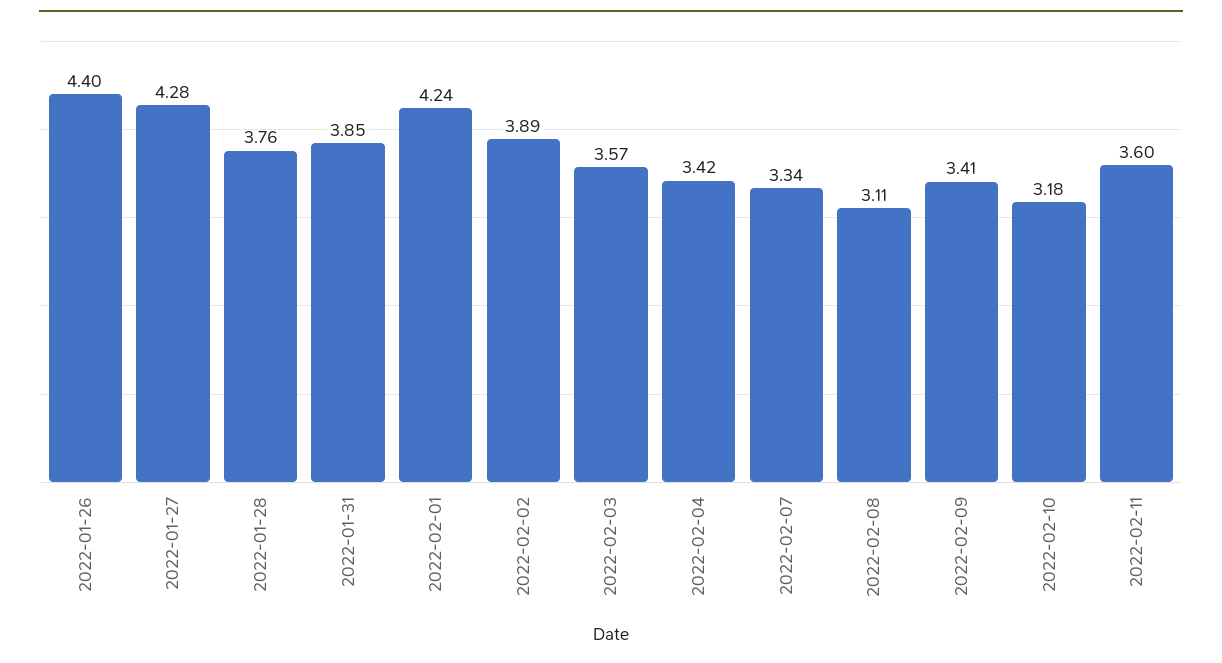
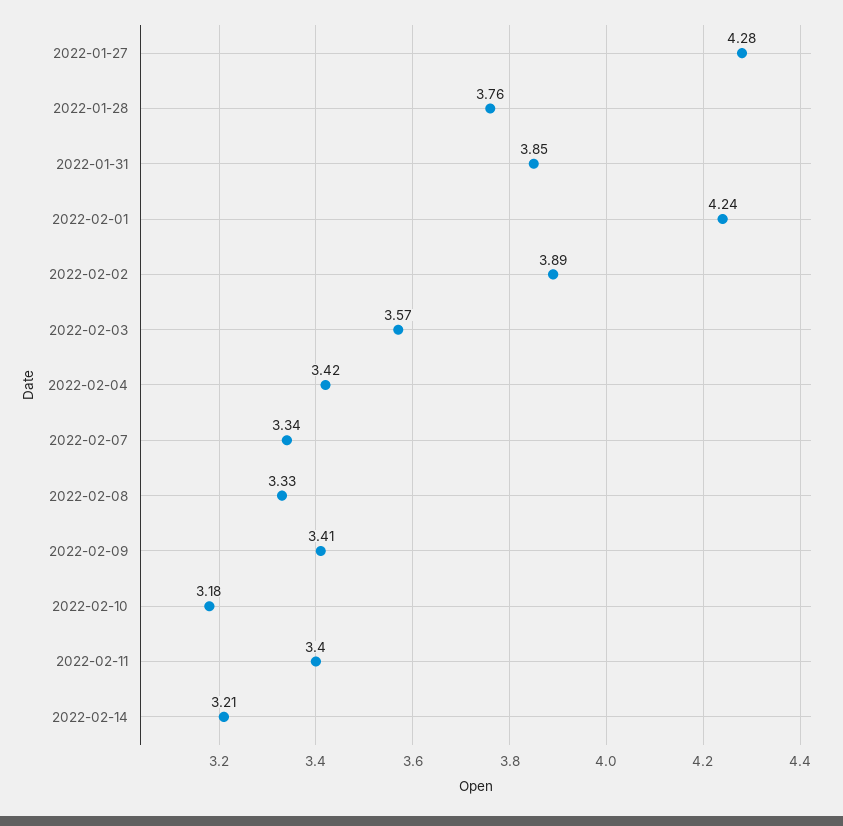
2022-01-26: 4.4 -> none
2022-02-08: 3.11 -> 3.33
2022-02-11: 3.6 -> 3.4
2022-02-14: none -> 3.21

